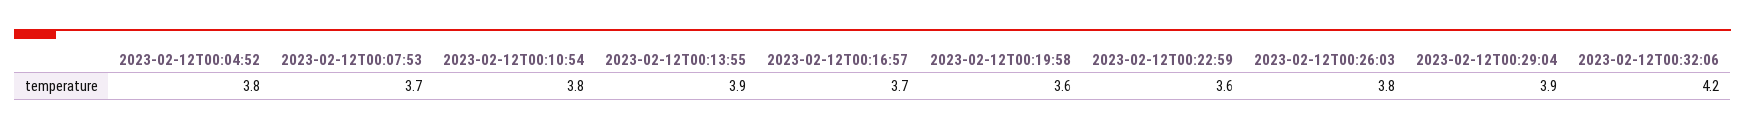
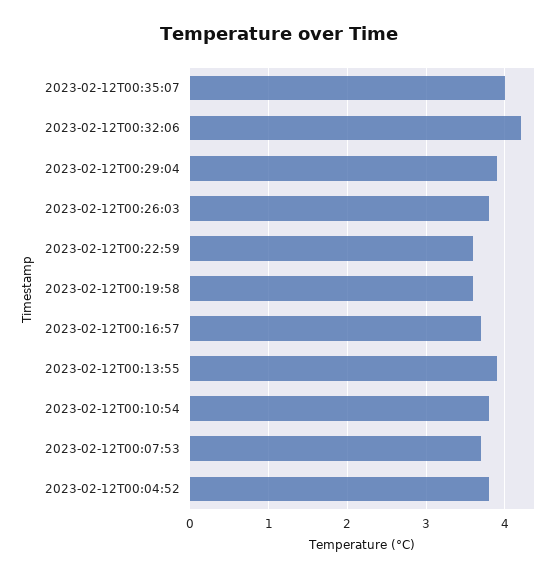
2023-02-12T00:35:07: none -> 4

